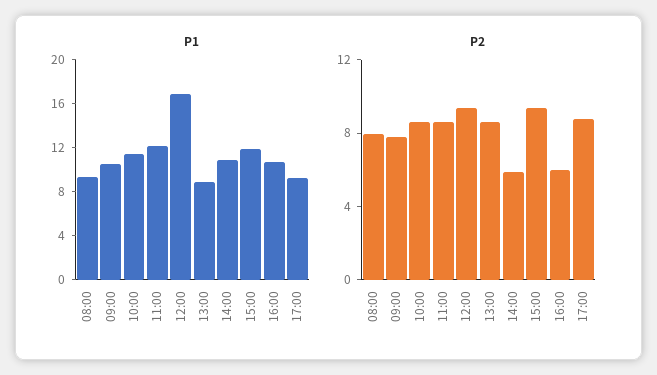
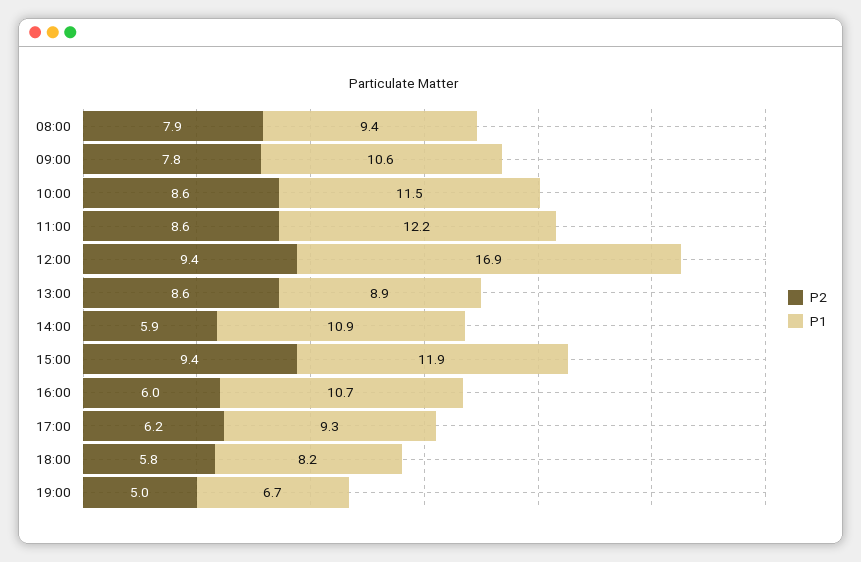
P2, 17:00: 9 -> 6.2
P2, 18:00: none -> 5.8
P1, 18:00: none -> 8.2
P2, 19:00: none -> 5
P1, 19:00: none -> 6.7

